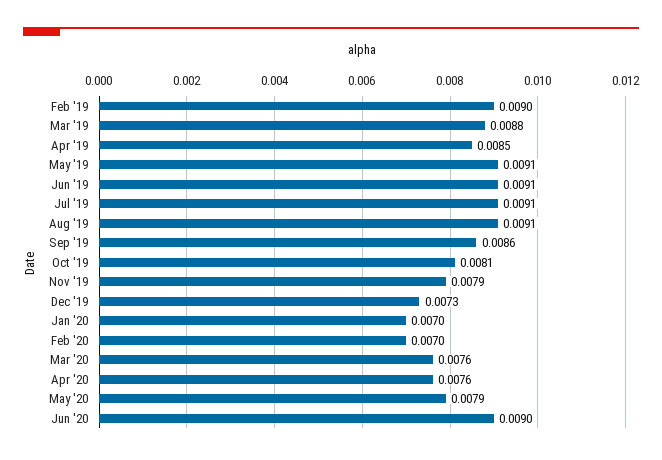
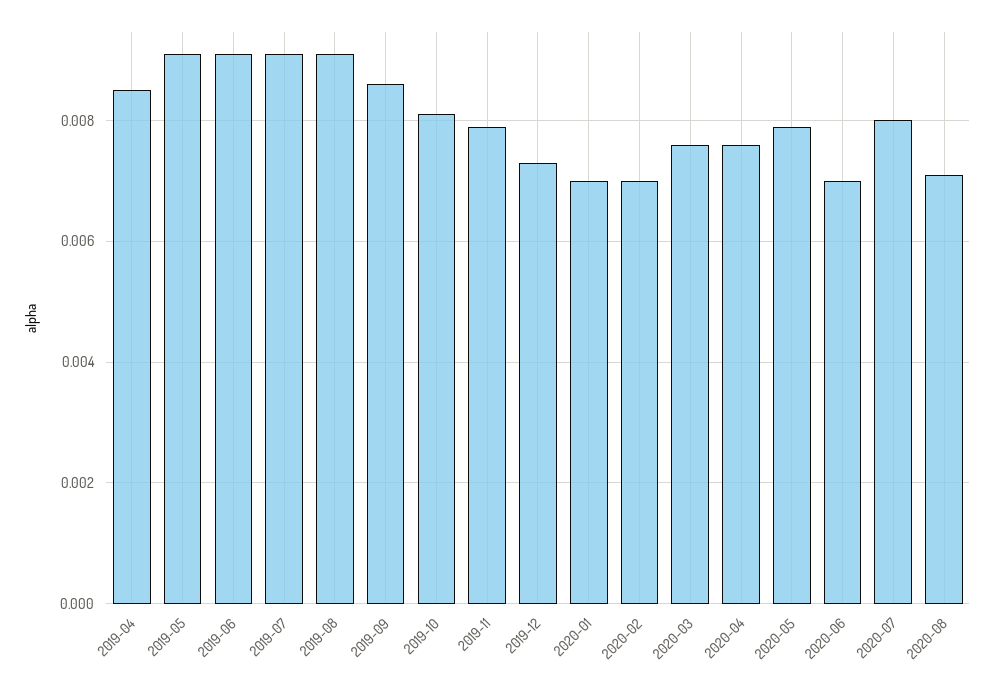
Feb '19: 0.009 -> none
Mar '19: 0.0088 -> none
Jun '20: 0.009 -> 0.007
2020-07: none -> 0.008
2020-08: none -> 0.007

